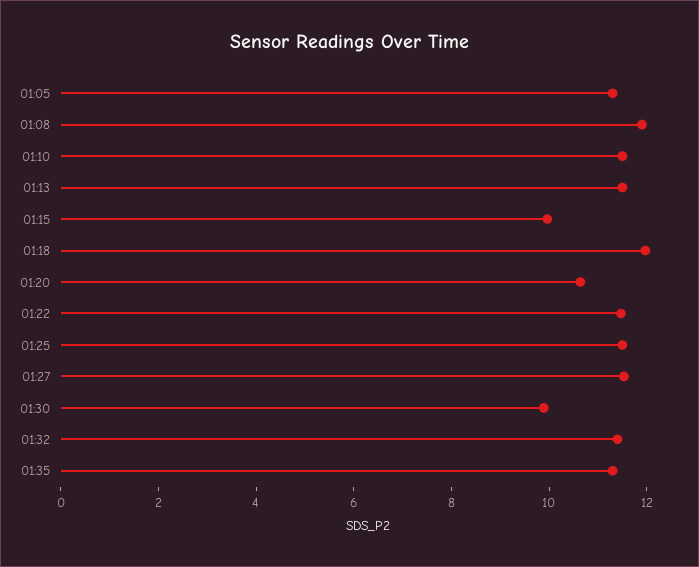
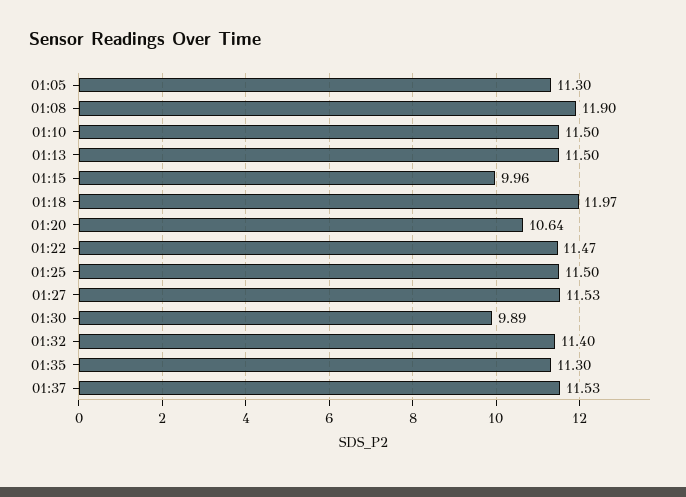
01:37: none -> 11.53

